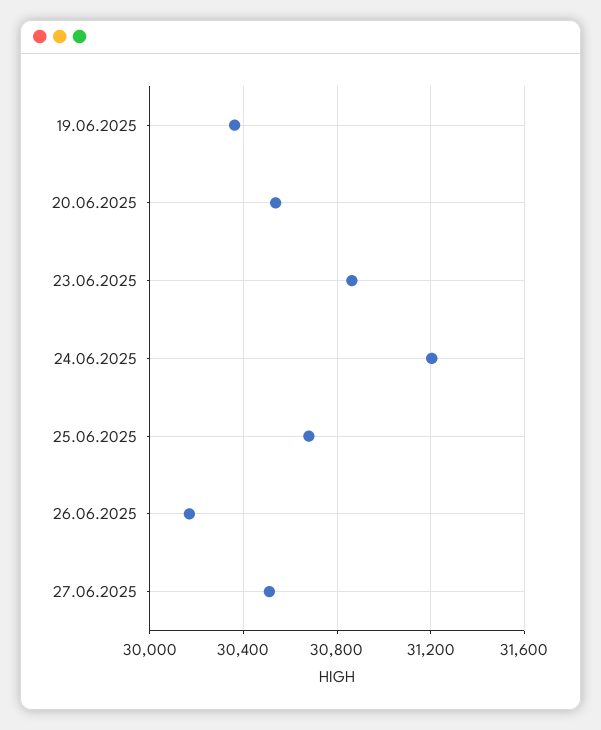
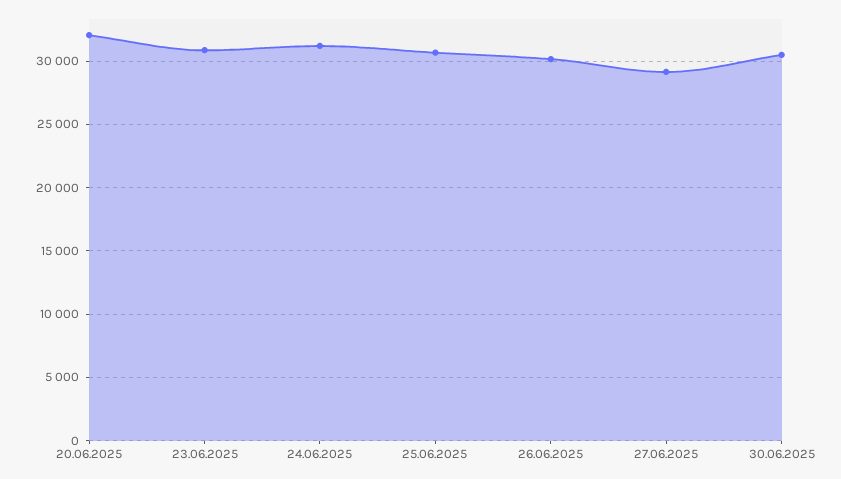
19.06.2025: 30350 -> none
20.06.2025: 30550 -> 32000
27.06.2025: 30500 -> 29000
30.06.2025: none -> 30500

